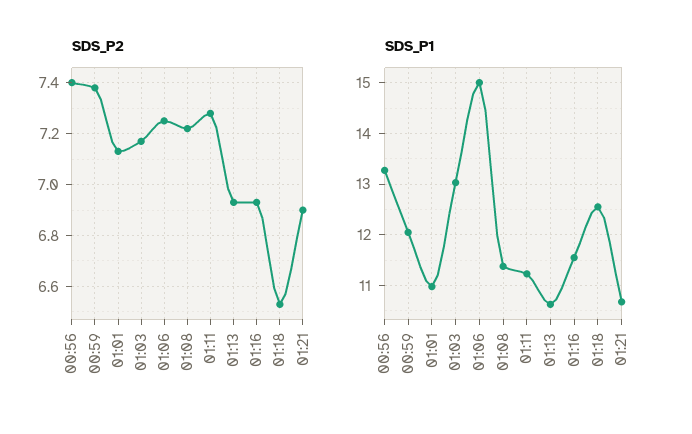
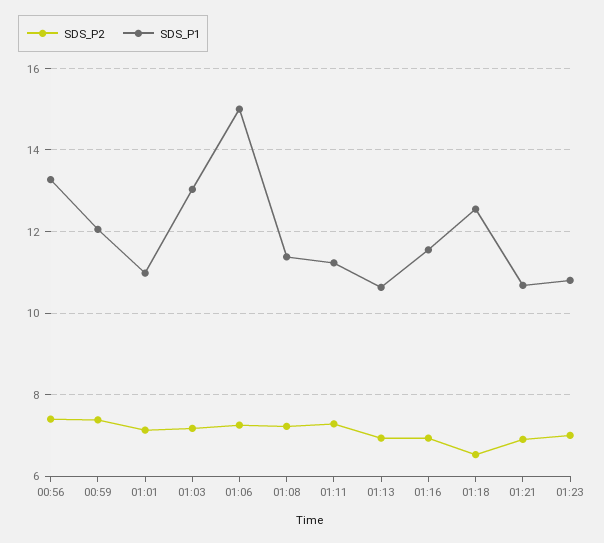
SDS_P2, 01:23: none -> 7
SDS_P1, 01:23: none -> 10.8

